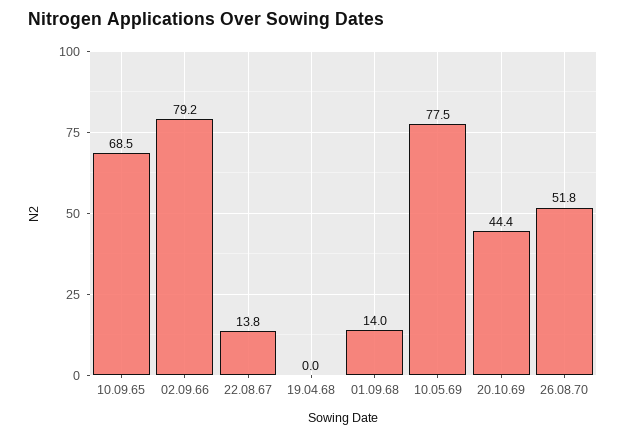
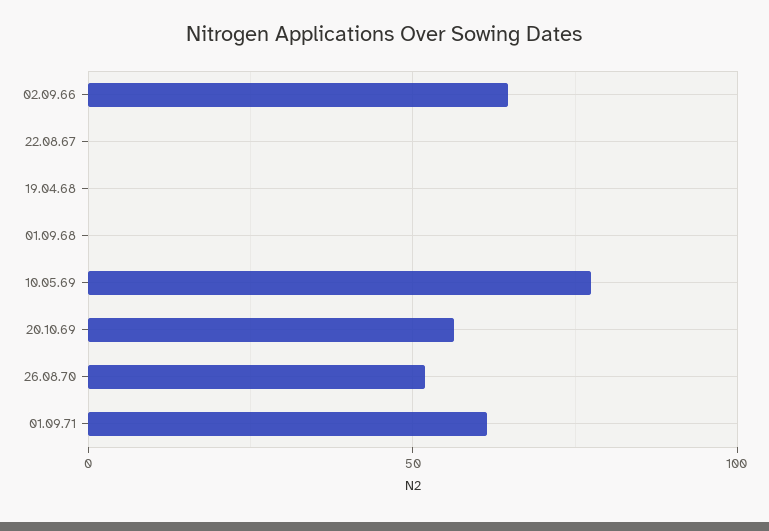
10.09.65: 68.5 -> none
02.09.66: 79.2 -> 65
22.08.67: 13.8 -> 0
01.09.68: 14 -> 0
20.10.69: 44.4 -> 55
01.09.71: none -> 60

